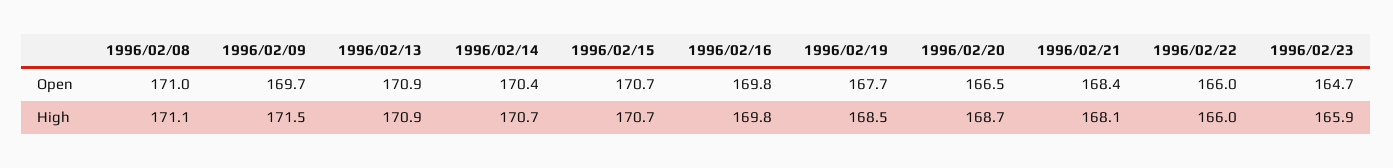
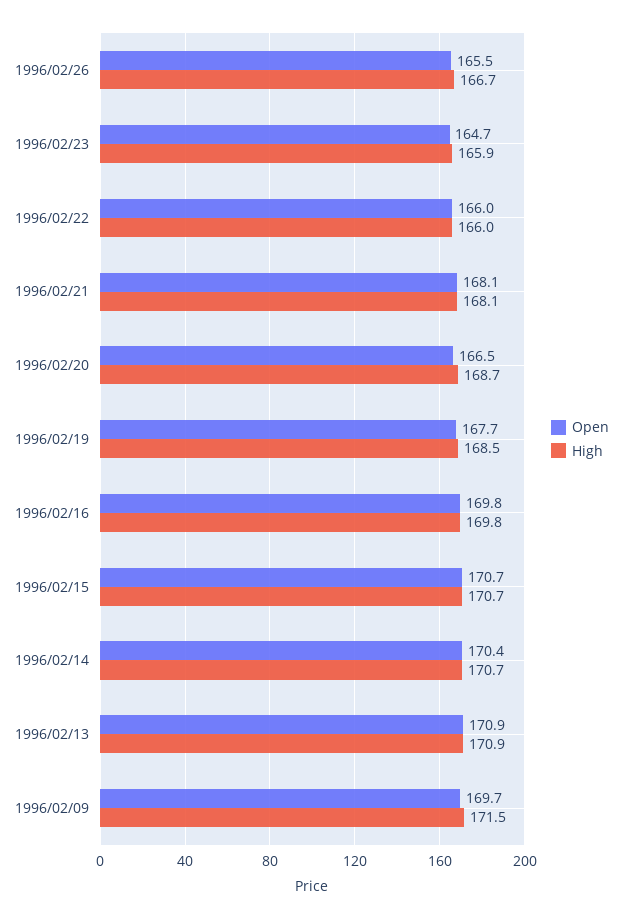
Open, 1996/02/08: 171 -> none
Open, 1996/02/21: 168.4 -> 168.1
High, 1996/02/08: 171.1 -> none
Open, 1996/02/26: none -> 165.5
High, 1996/02/26: none -> 166.7

